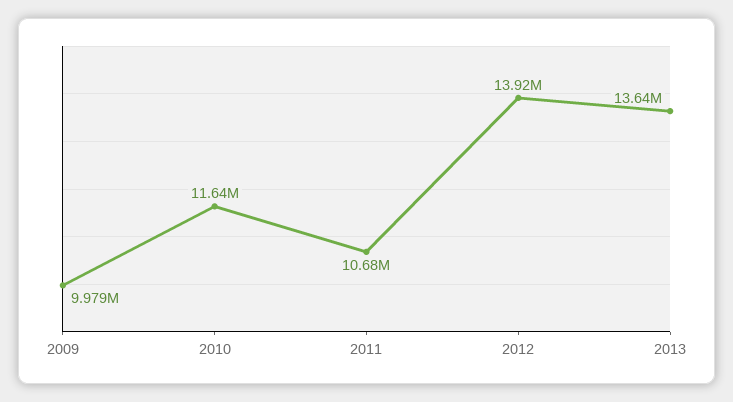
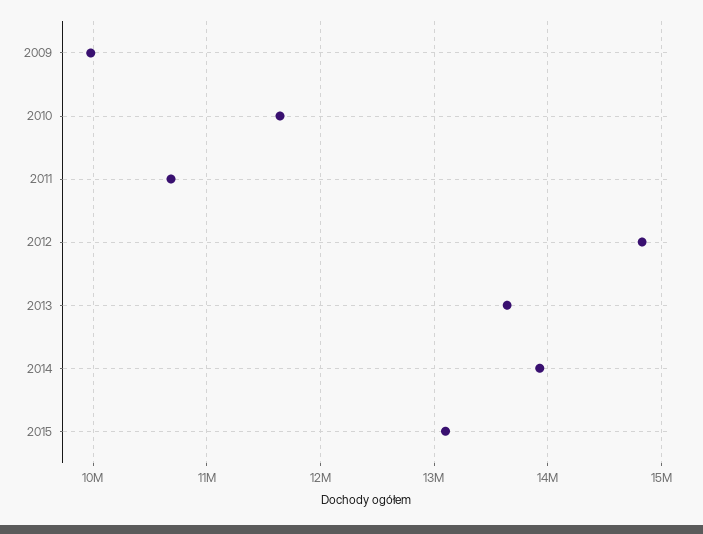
2012: 13920000 -> 14800000
2014: none -> 13900000
2015: none -> 13100000

